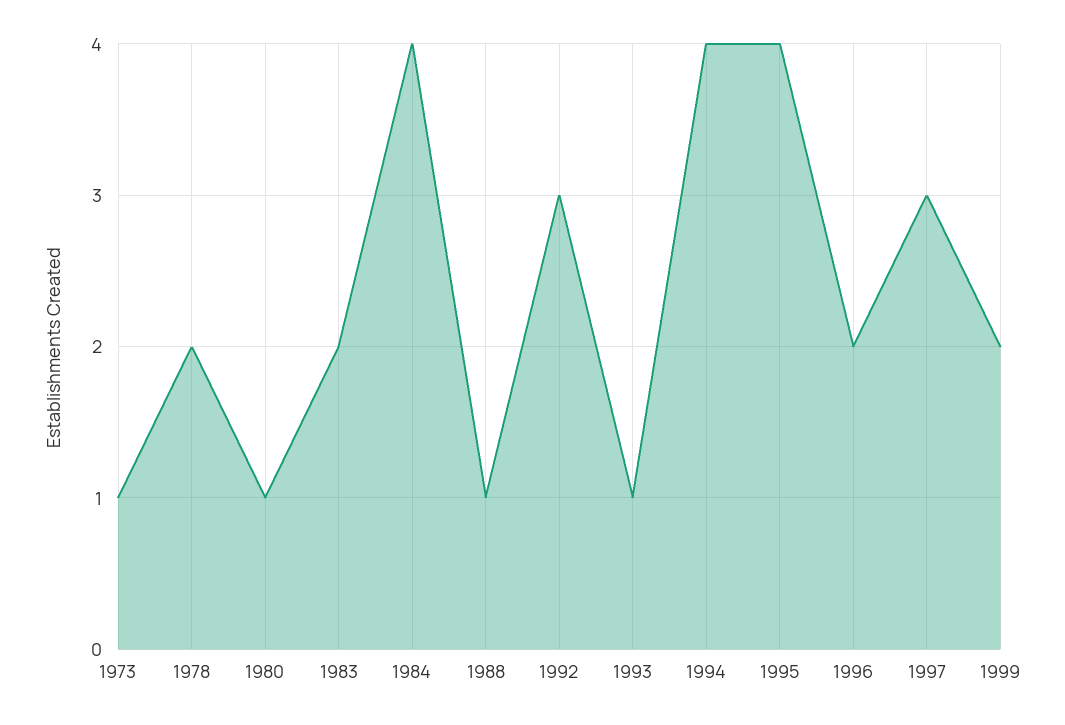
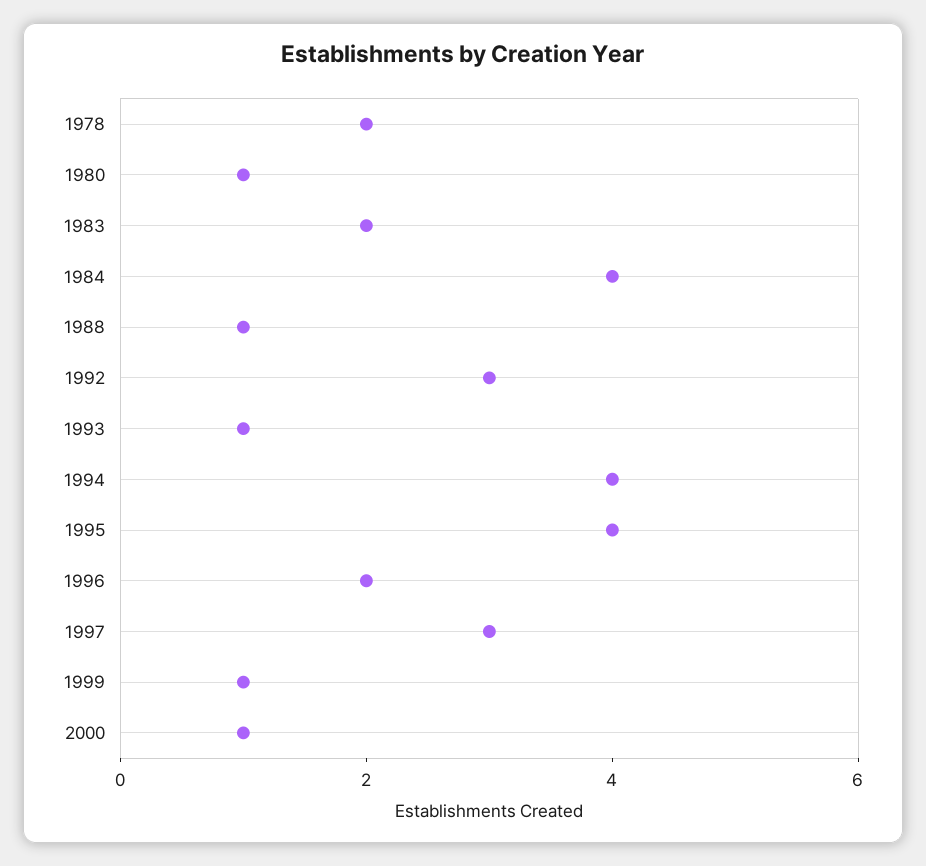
1973: 1 -> none
1999: 2 -> 1
2000: none -> 1

